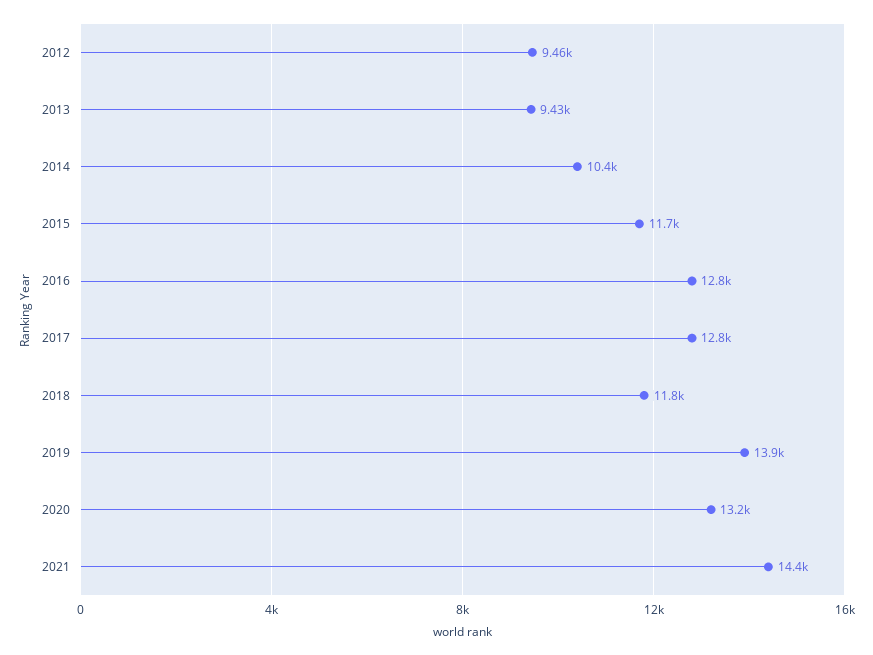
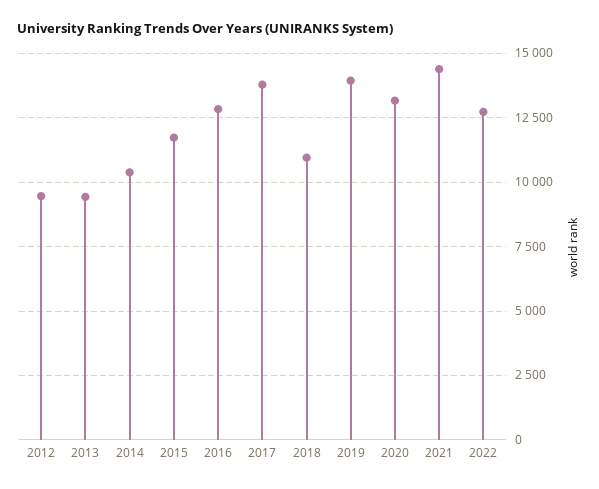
2017: 12800 -> 13750
2018: 11800 -> 11000
2022: none -> 12750

